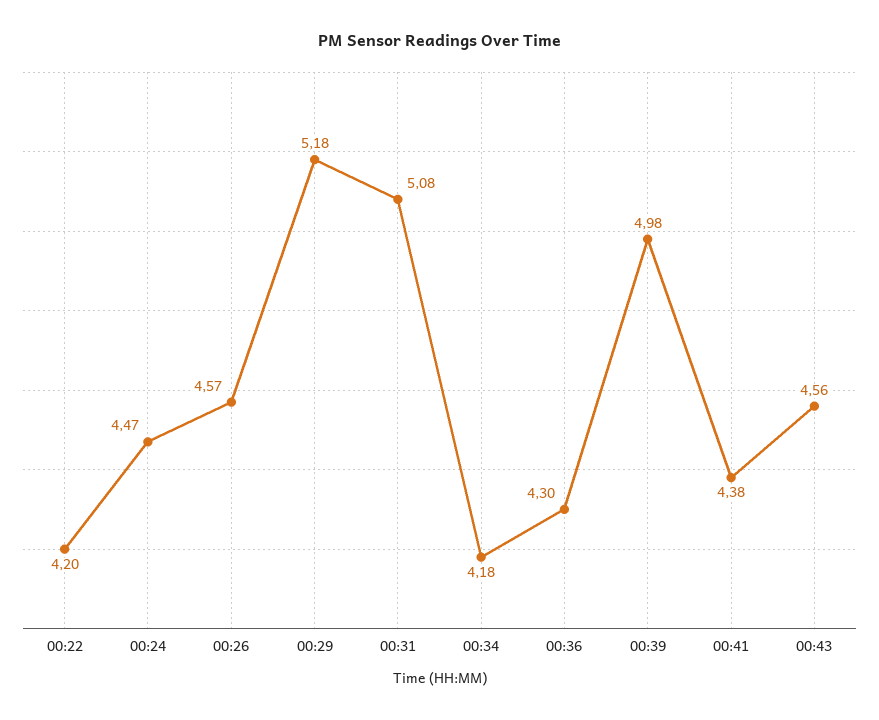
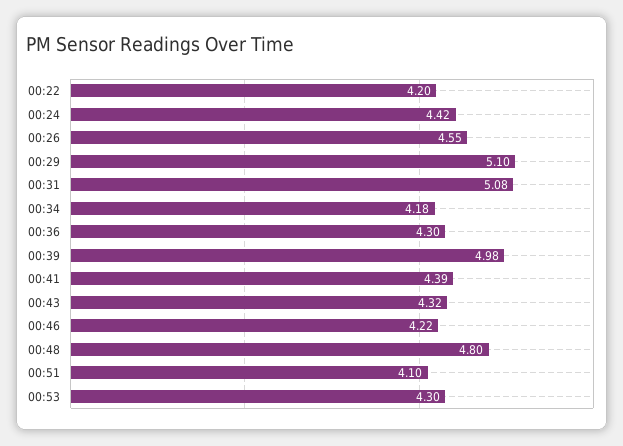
00:24: 4.47 -> 4.42
00:26: 4.57 -> 4.55
00:29: 5.18 -> 5.1
00:41: 4.38 -> 4.39
00:43: 4.56 -> 4.32
00:46: none -> 4.22
00:48: none -> 4.8
00:51: none -> 4.1
00:53: none -> 4.3

